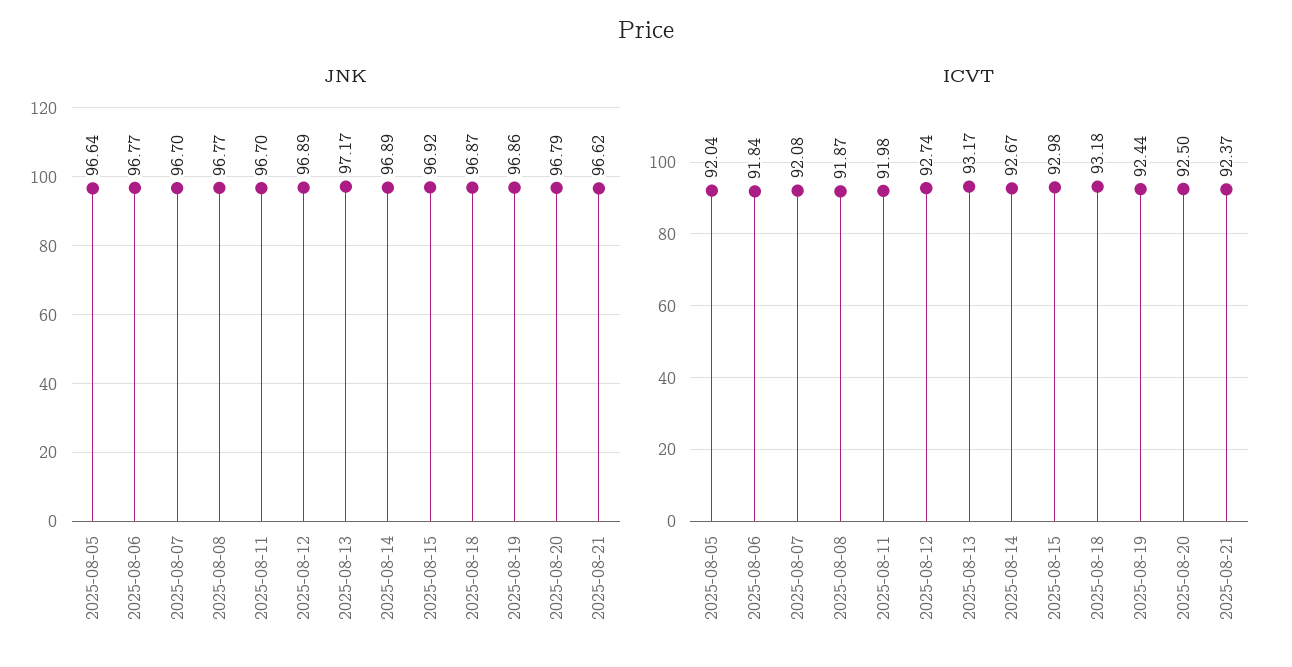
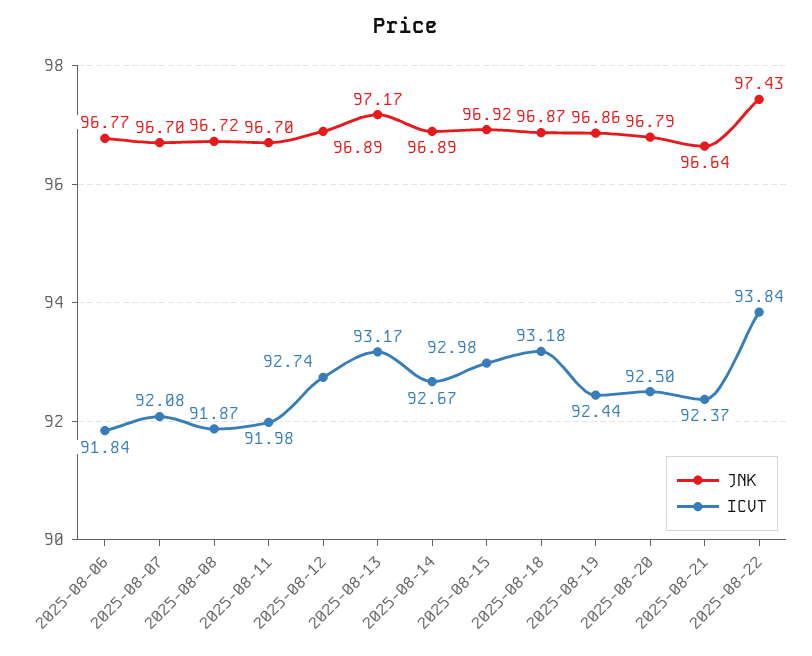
JNK, 2025-08-05: 96.64 -> none
JNK, 2025-08-08: 96.77 -> 96.72
JNK, 2025-08-21: 96.62 -> 96.64
ICVT, 2025-08-05: 92.04 -> none
JNK, 2025-08-22: none -> 97.43
ICVT, 2025-08-22: none -> 93.84

